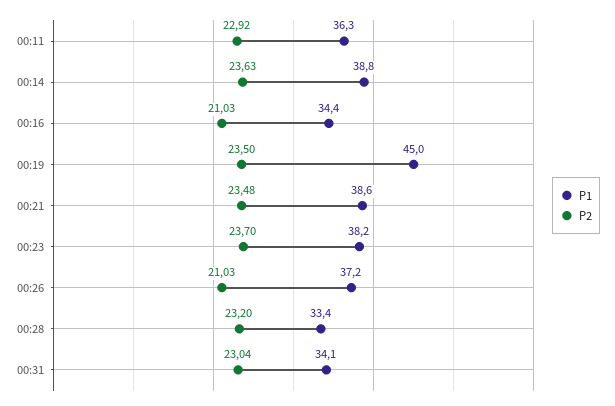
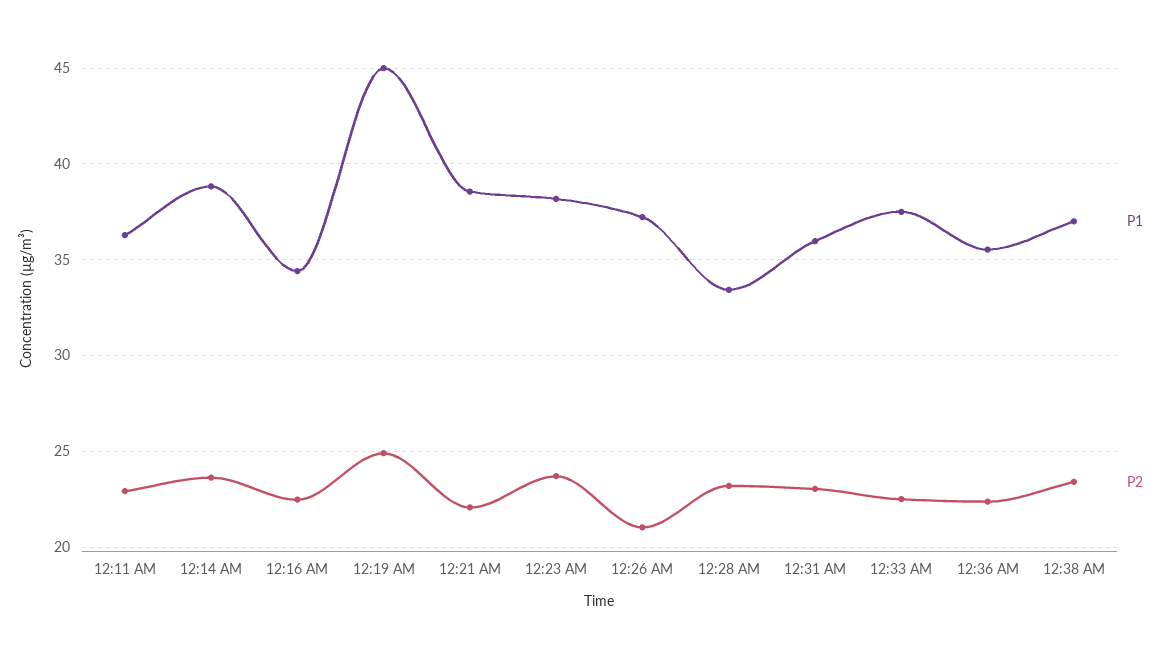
P2, 00:16: 21.03 -> 22.5
P2, 00:19: 23.5 -> 25
P2, 00:21: 23.48 -> 22
P1, 00:31: 34.1 -> 36
P1, 12:33 AM: none -> 37.5
P2, 12:33 AM: none -> 22.5
P1, 12:36 AM: none -> 35.5
P2, 12:36 AM: none -> 22.5
P1, 12:38 AM: none -> 37
P2, 12:38 AM: none -> 23.5

